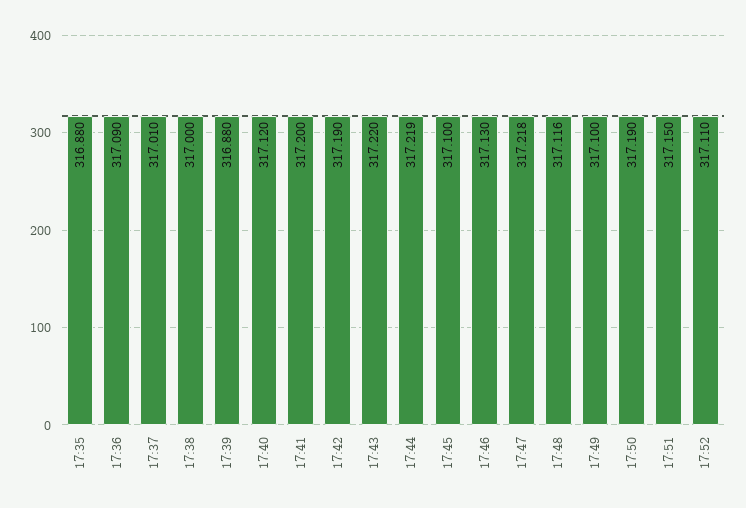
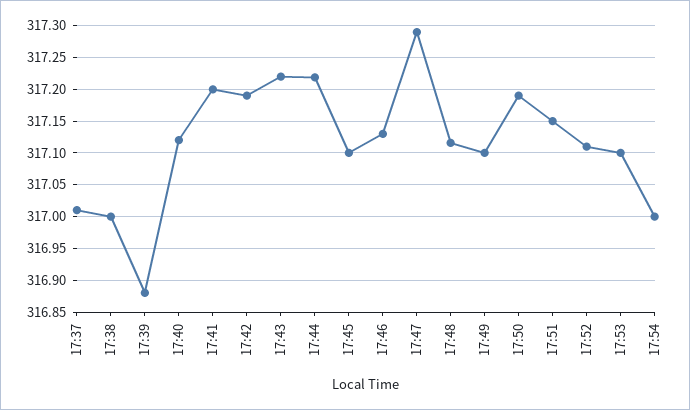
17:35: 316.88 -> none
17:36: 317.09 -> none
17:47: 317.218 -> 317.29
17:53: none -> 317.1
17:54: none -> 317

